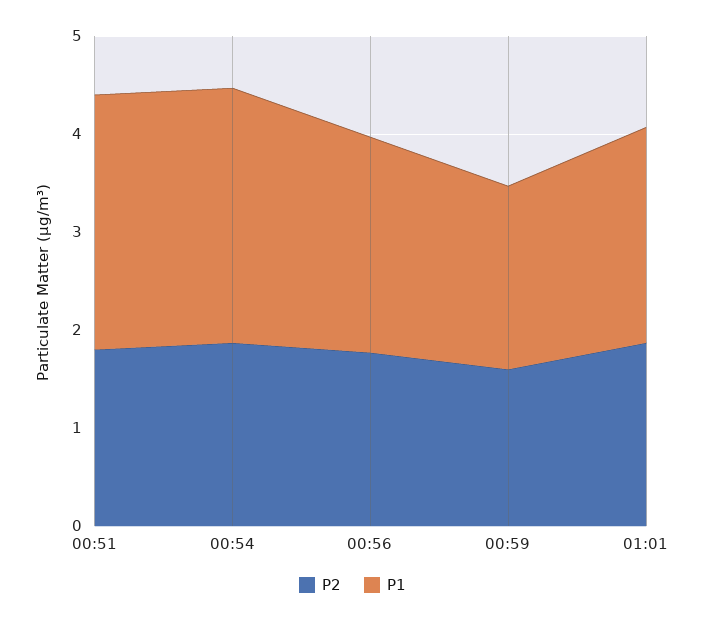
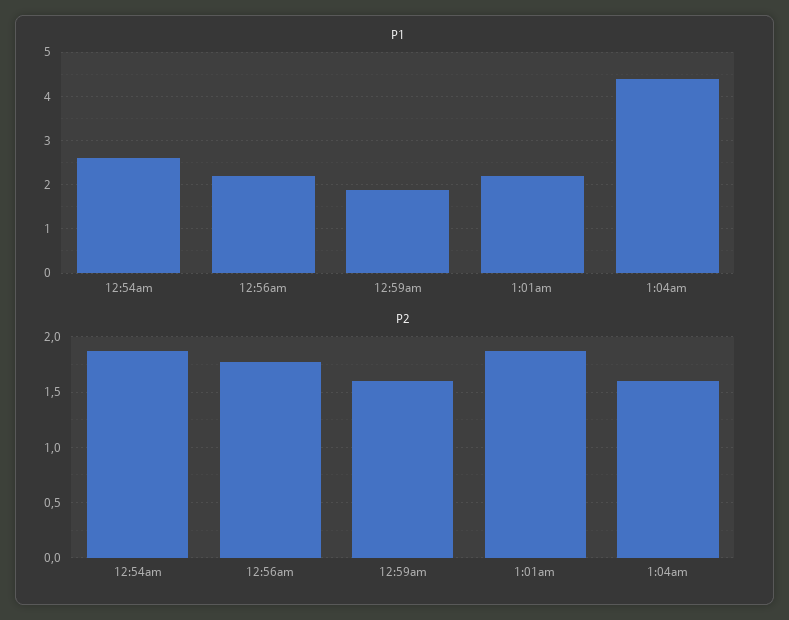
P2, 00:51: 1.8 -> none
P1, 00:51: 2.6 -> none
P1, 1:04am: none -> 4.4
P2, 1:04am: none -> 1.6

